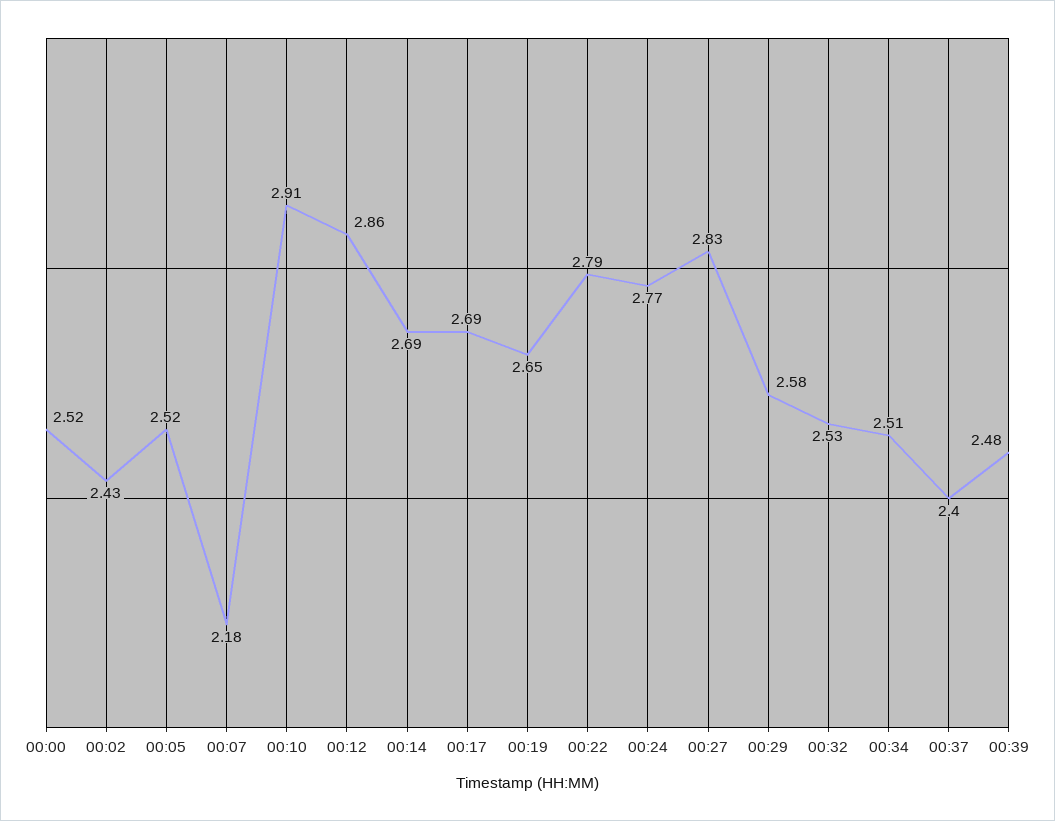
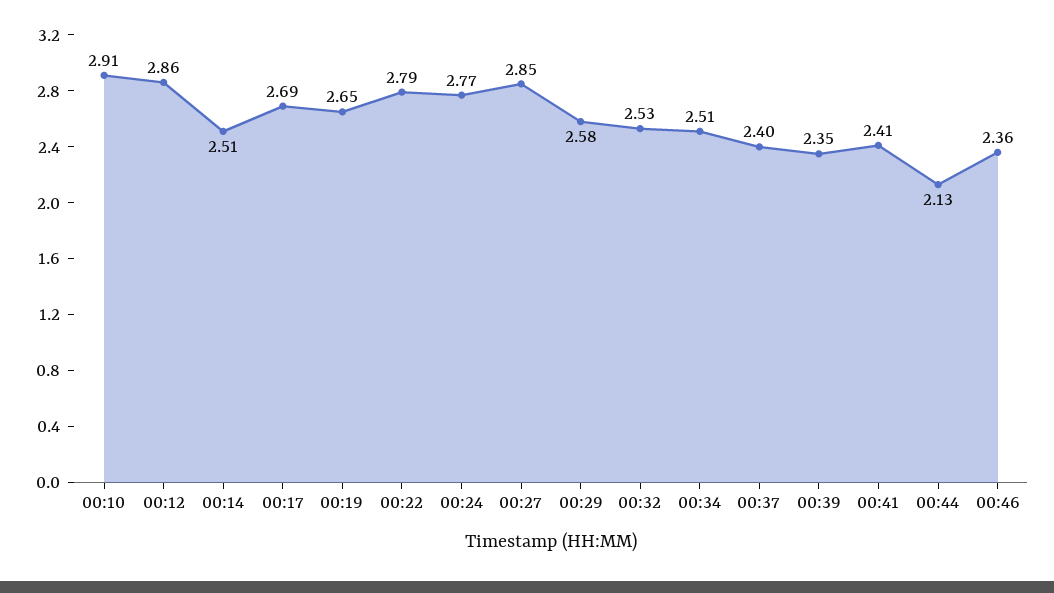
00:00: 2.52 -> none
00:02: 2.43 -> none
00:05: 2.52 -> none
00:07: 2.18 -> none
00:14: 2.69 -> 2.51
00:27: 2.83 -> 2.85
00:39: 2.48 -> 2.35
00:41: none -> 2.41
00:44: none -> 2.13
00:46: none -> 2.36

